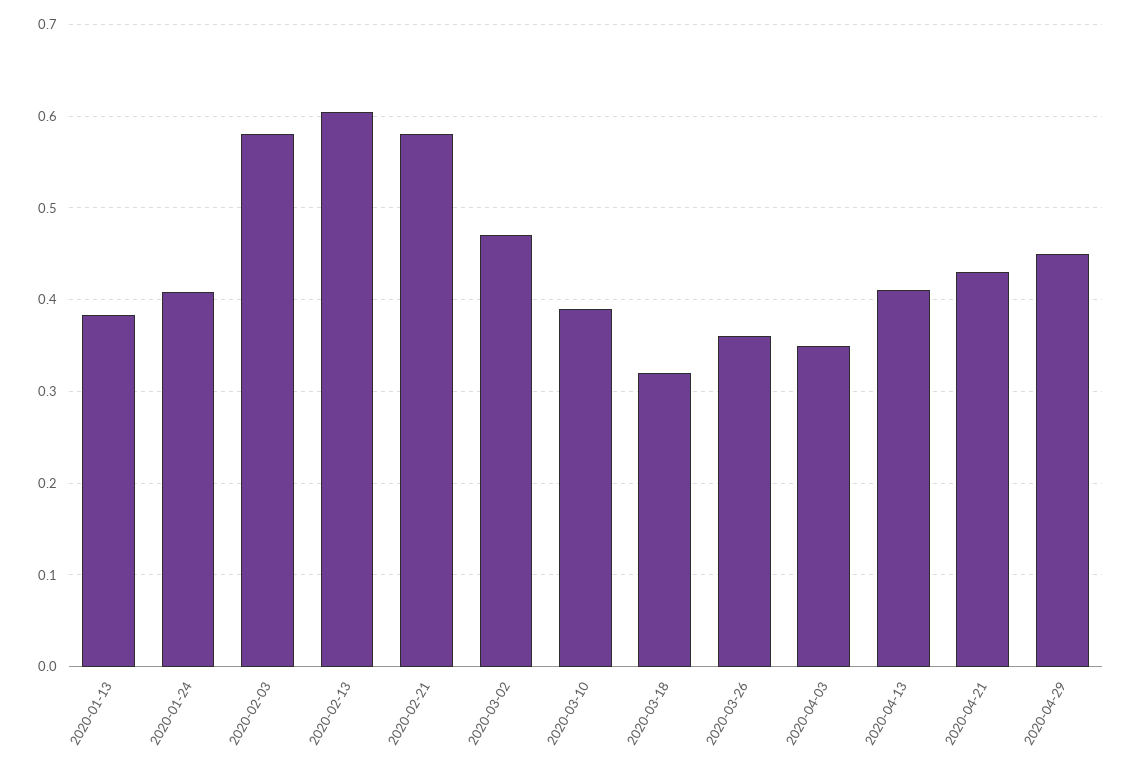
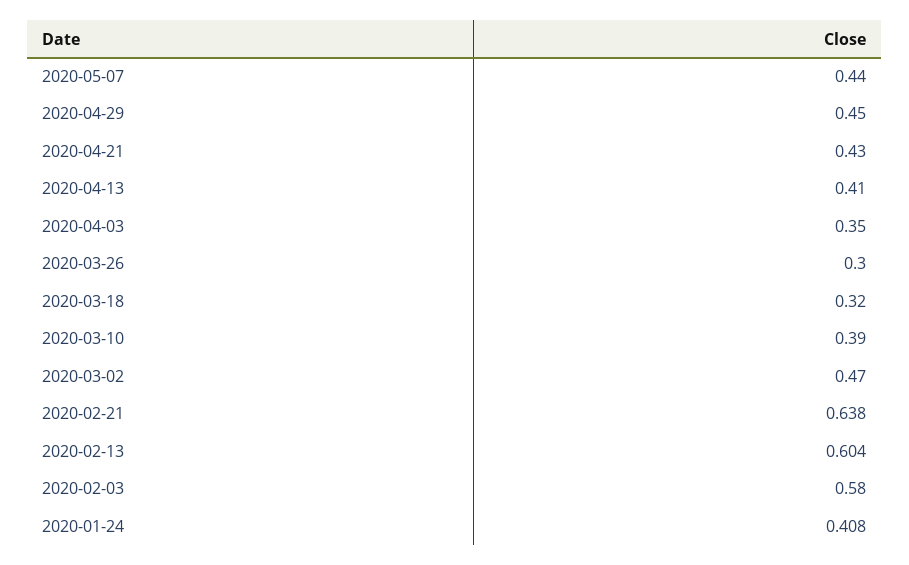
2020-01-13: 0.38 -> none
2020-02-21: 0.58 -> 0.638
2020-03-26: 0.36 -> 0.3
2020-05-07: none -> 0.44

